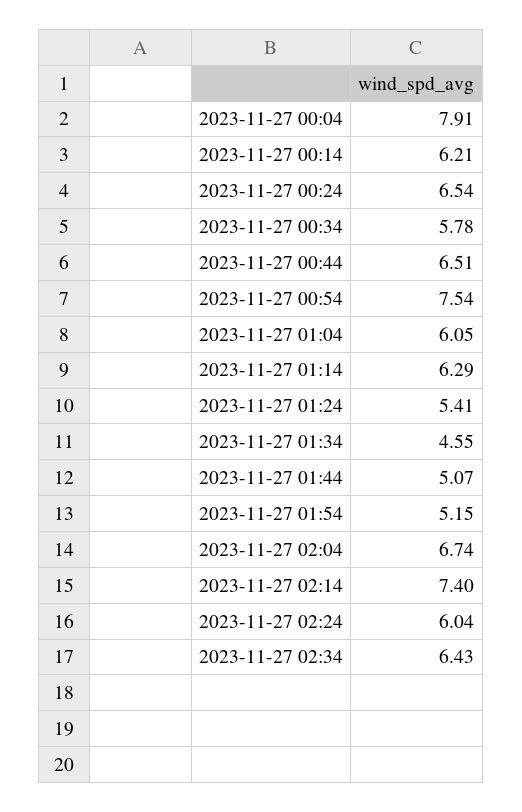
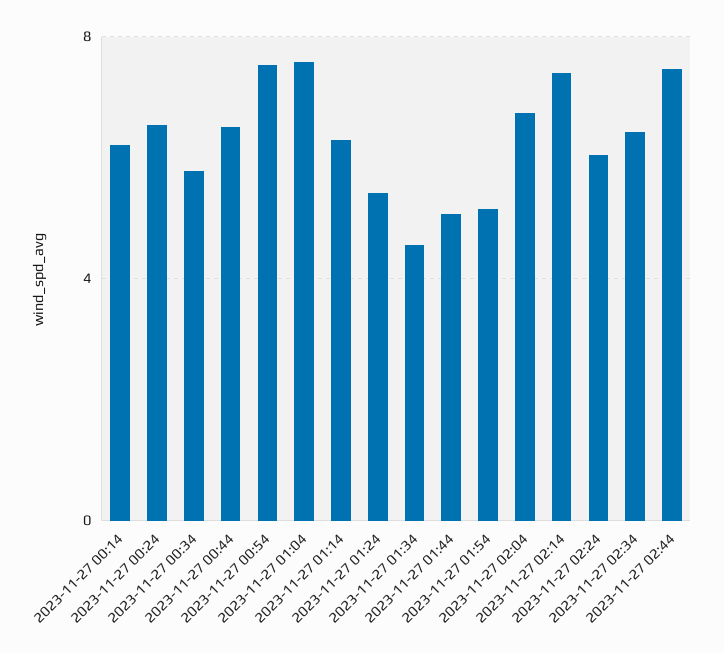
2023-11-27 00:04: 7.91 -> none
2023-11-27 01:04: 6.05 -> 7.5
2023-11-27 02:44: none -> 7.5

